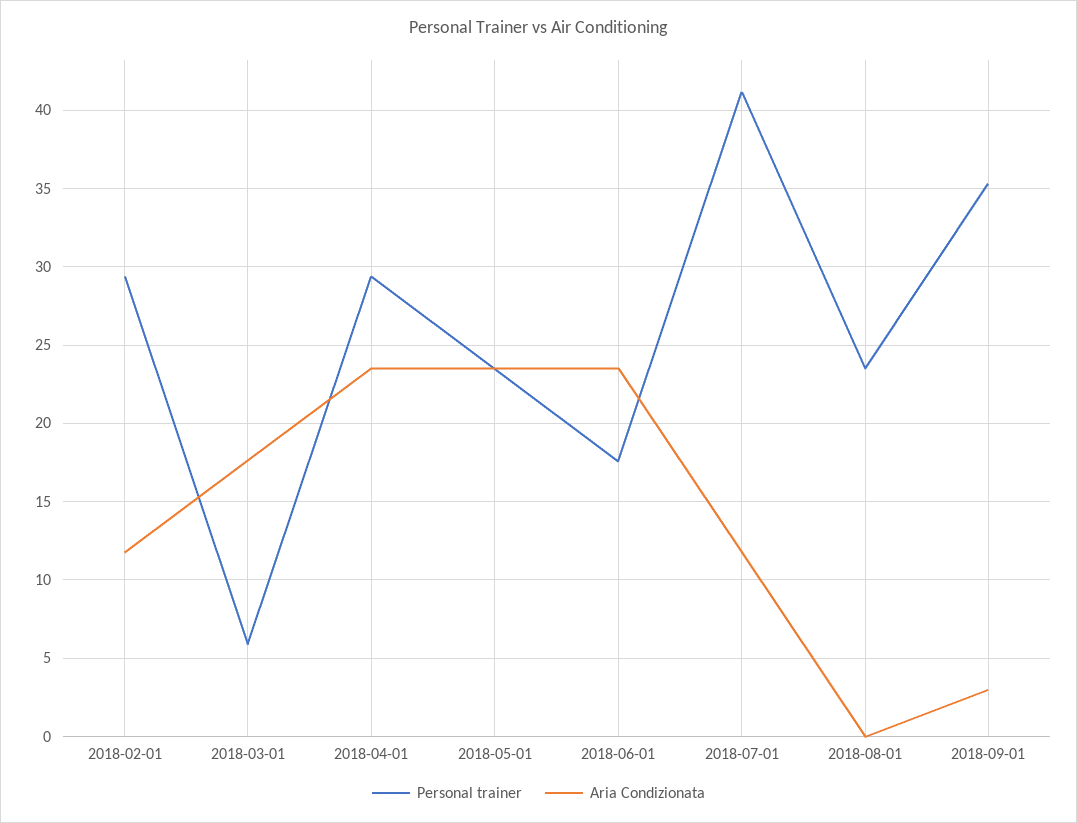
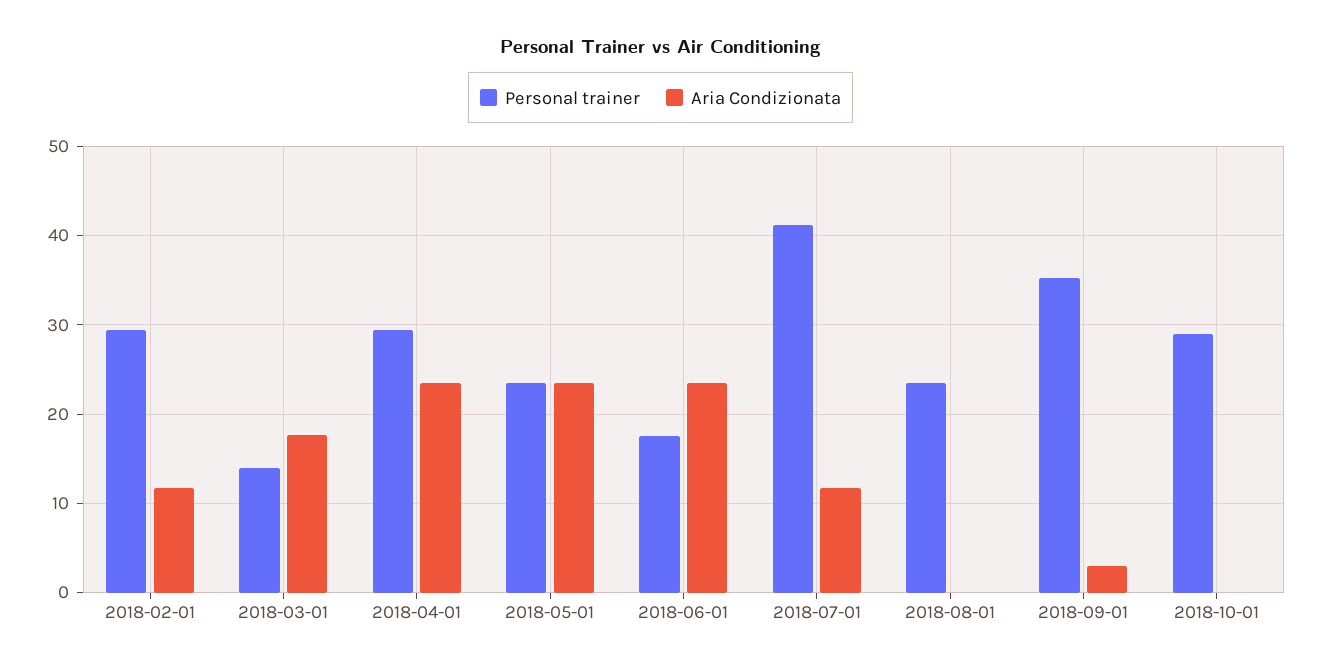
Personal trainer, 2018-03-01: 6 -> 14
Personal trainer, 2018-10-01: none -> 29
Aria Condizionata, 2018-10-01: none -> 0

